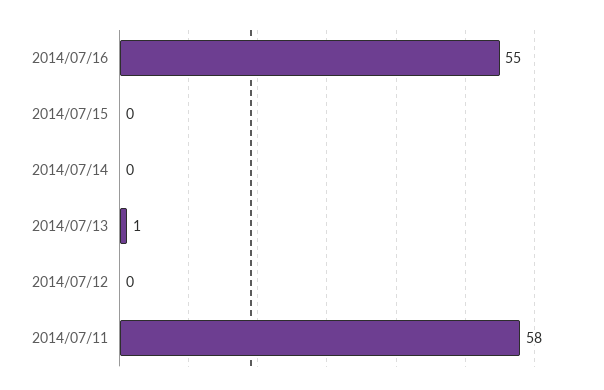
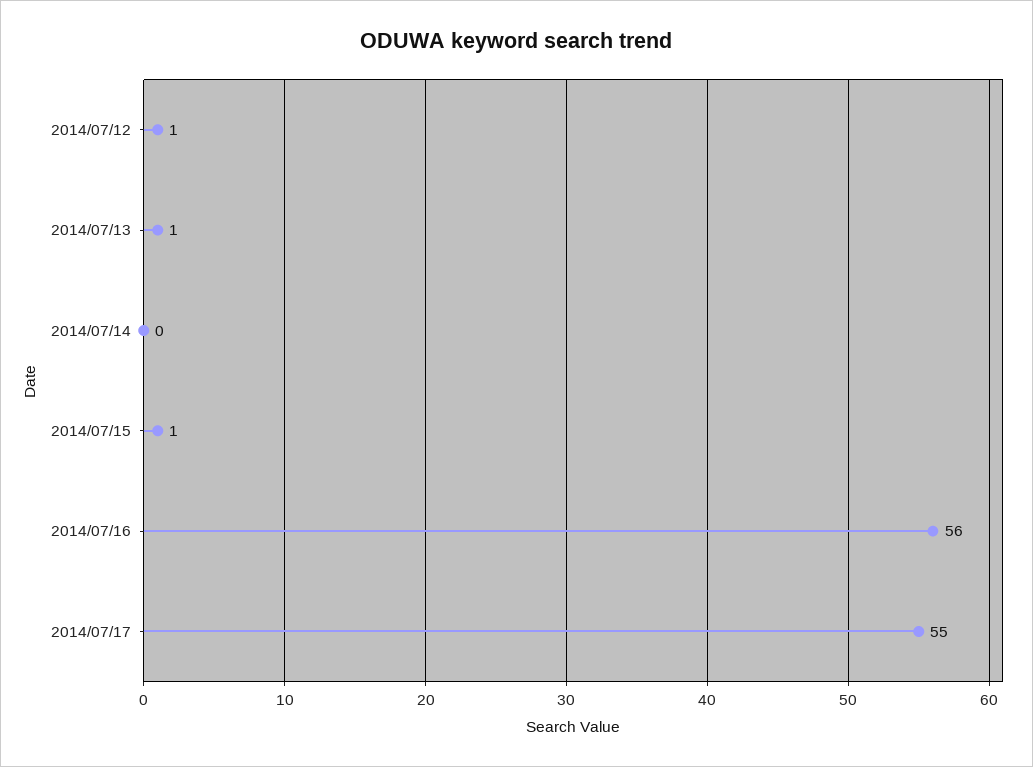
2014/07/16: 55 -> 56
2014/07/15: 0 -> 1
2014/07/12: 0 -> 1
2014/07/11: 58 -> none
2014/07/17: none -> 55

